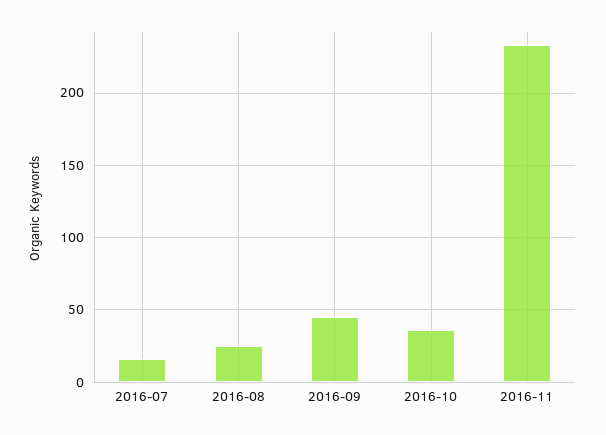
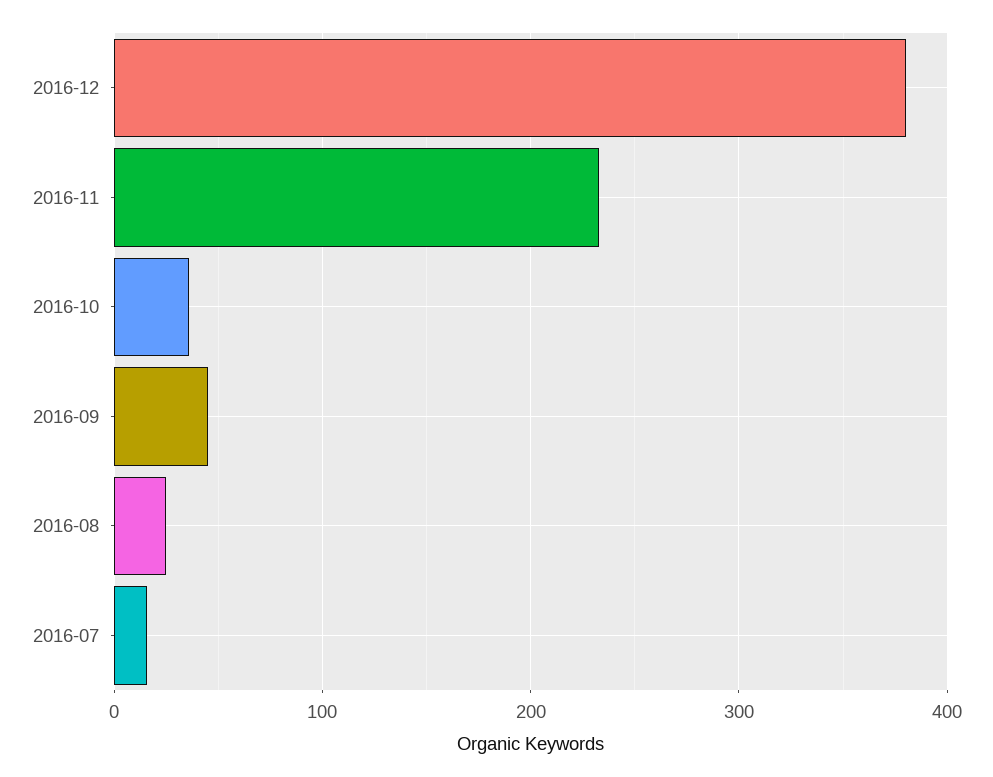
2016-12: none -> 380

